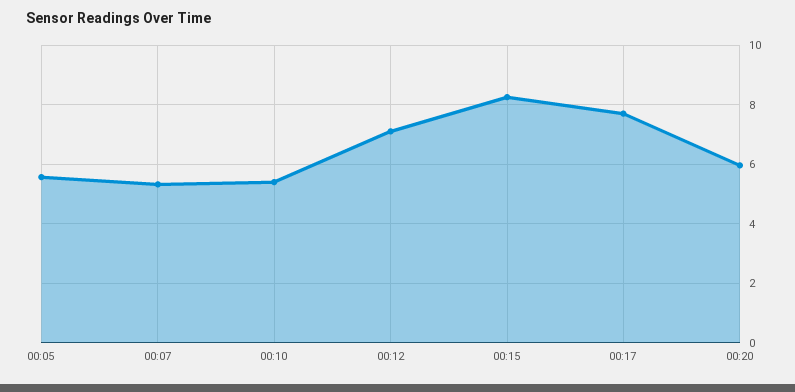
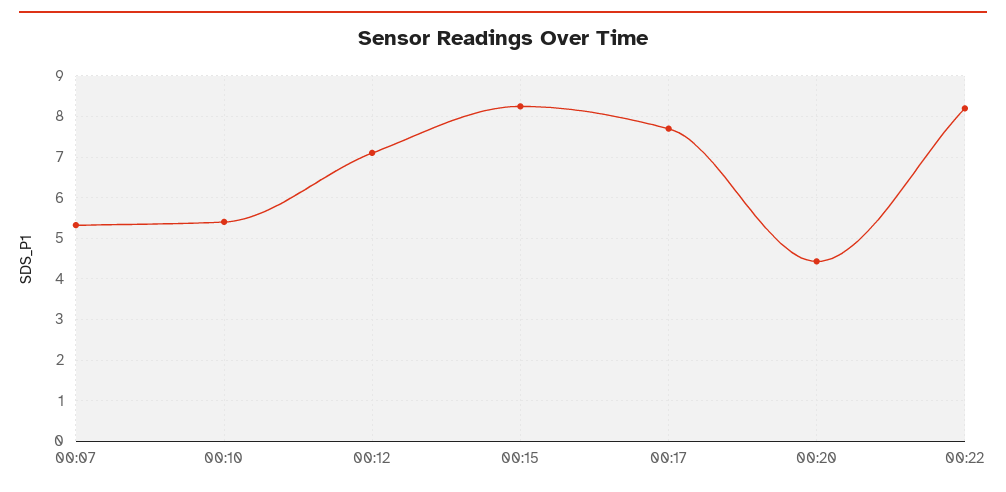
00:05: 5.5 -> none
00:20: 6 -> 4.4
00:22: none -> 8.2

